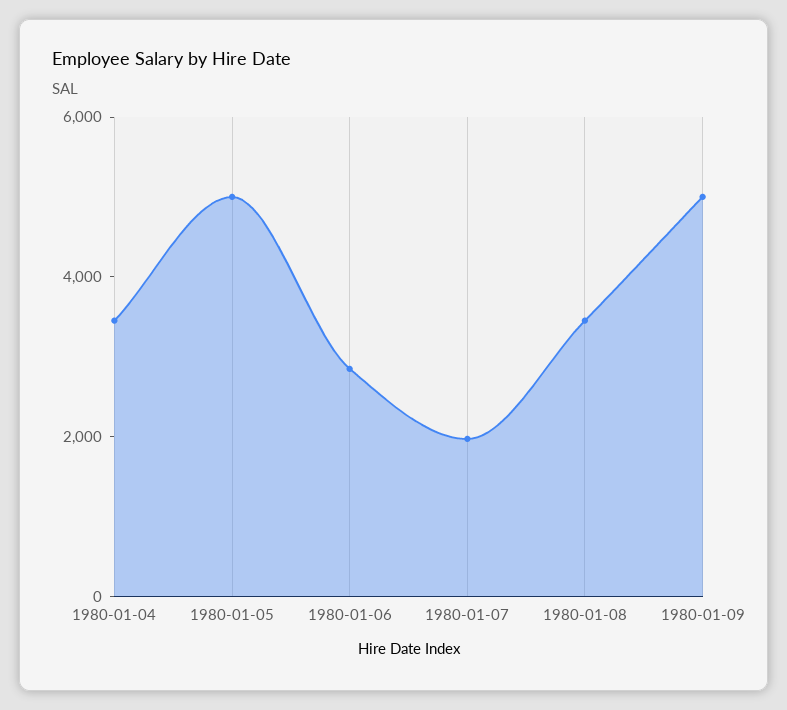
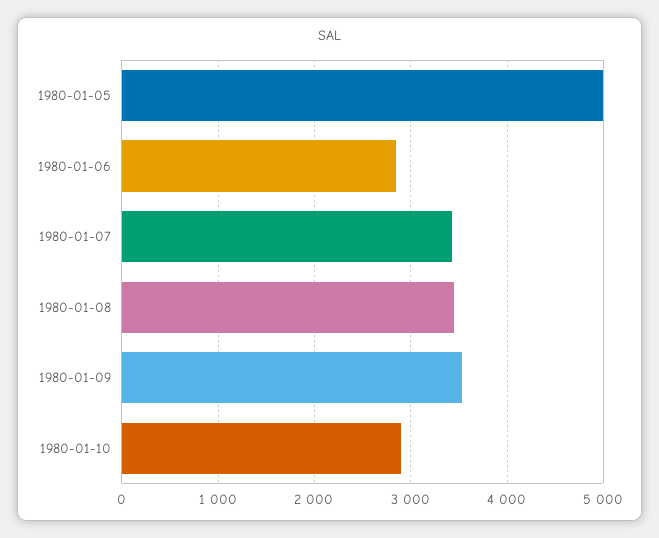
1980-01-04: 3500 -> none
1980-01-07: 2000 -> 3400
1980-01-09: 5000 -> 3500
1980-01-10: none -> 2900

